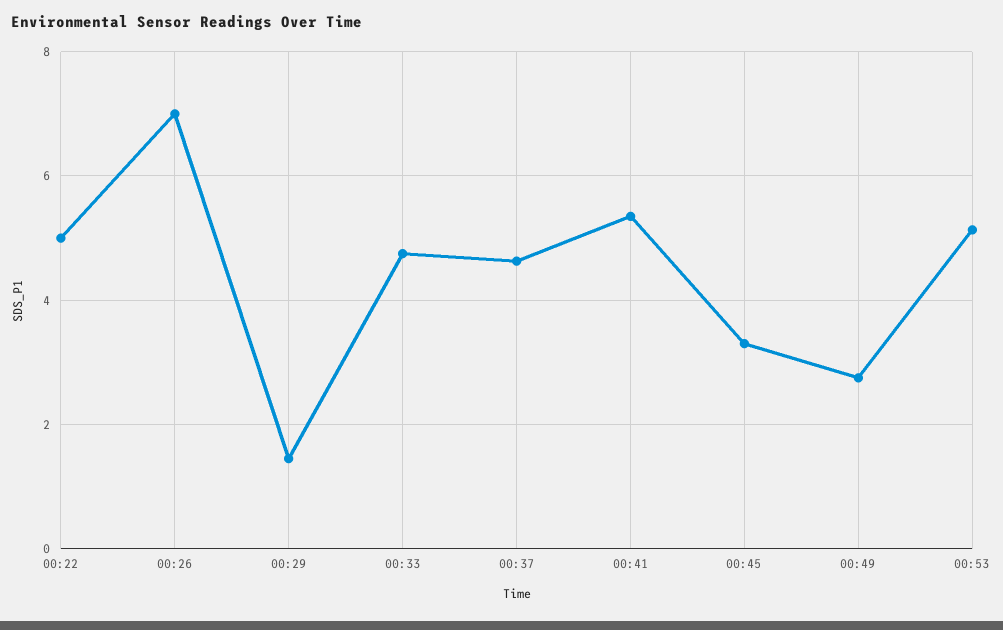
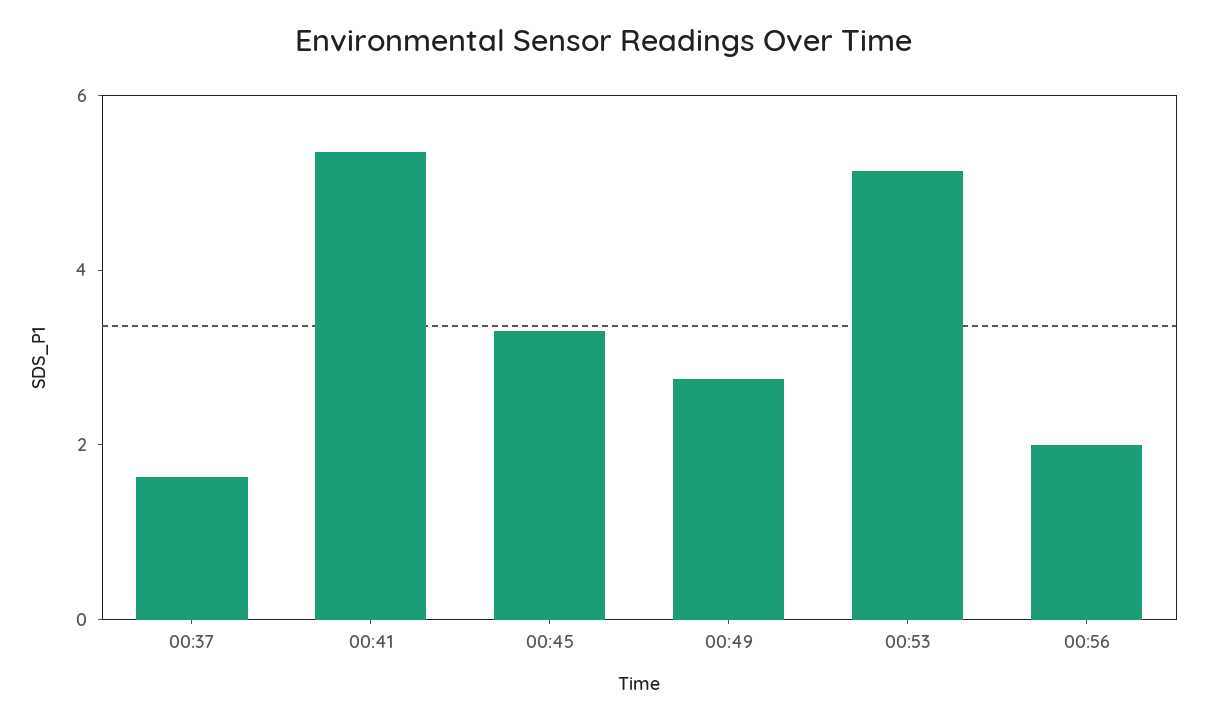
00:22: 5 -> none
00:26: 7 -> none
00:29: 1.4 -> none
00:33: 4.8 -> none
00:37: 4.6 -> 1.5
00:56: none -> 2

